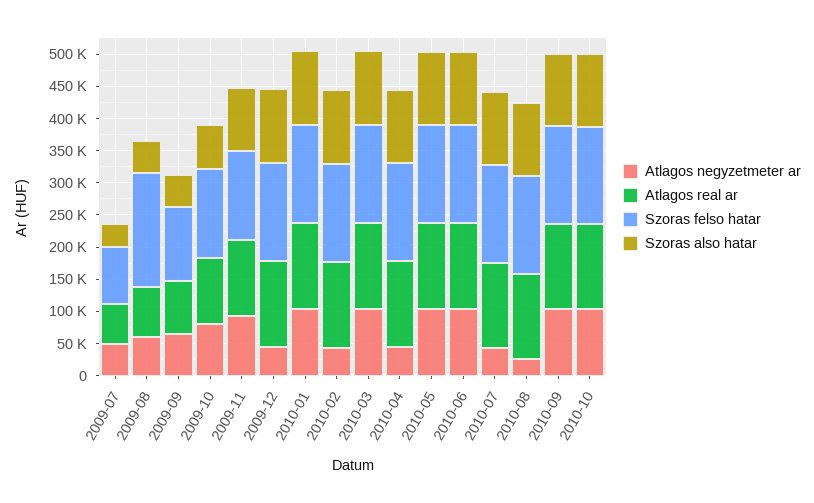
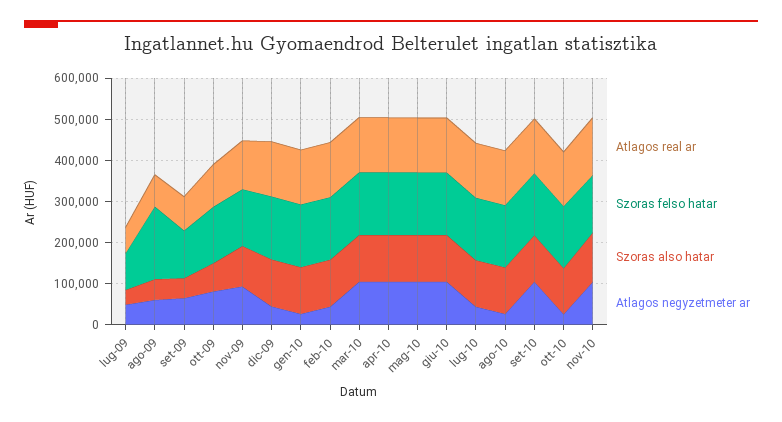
Atlagos negyzetmeter ar, 2010-01: 100000 -> 20000
Atlagos negyzetmeter ar, 2010-04: 50000 -> 100000
Atlagos negyzetmeter ar, 2010-10: 100000 -> 20000
Atlagos real ar, nov-10: none -> 140000
Szoras felso hatar, nov-10: none -> 140000
Szoras also hatar, nov-10: none -> 120000
Atlagos negyzetmeter ar, nov-10: none -> 100000

